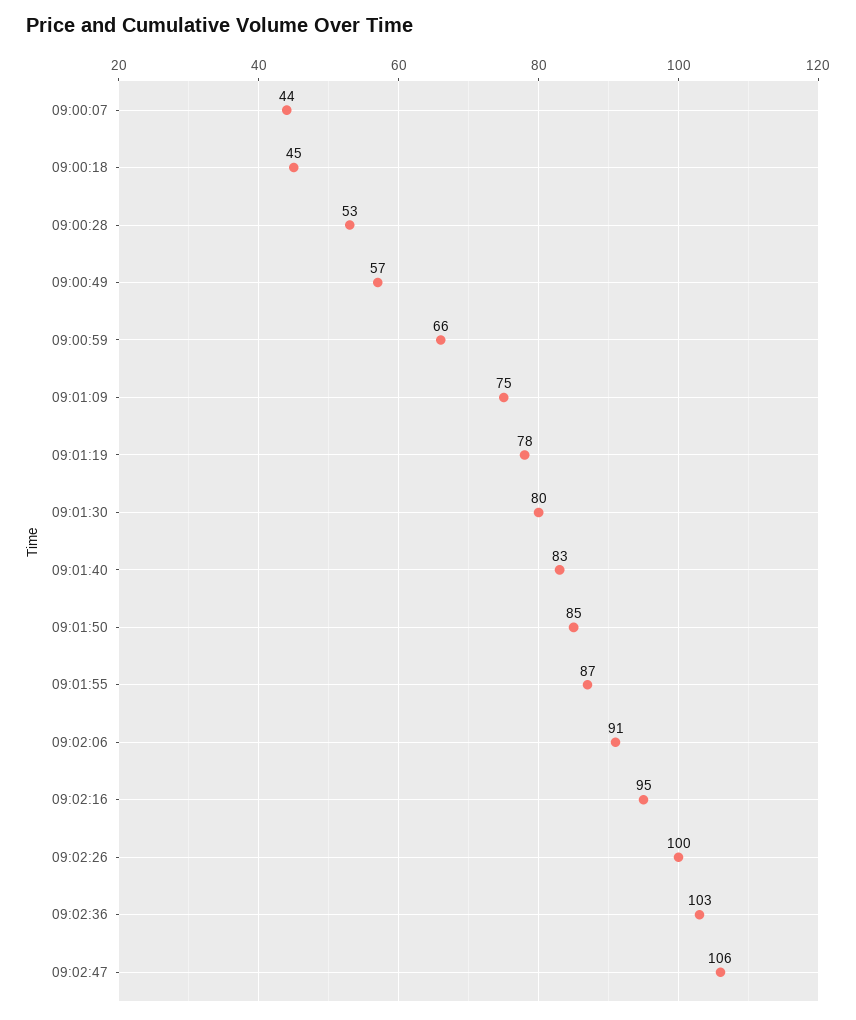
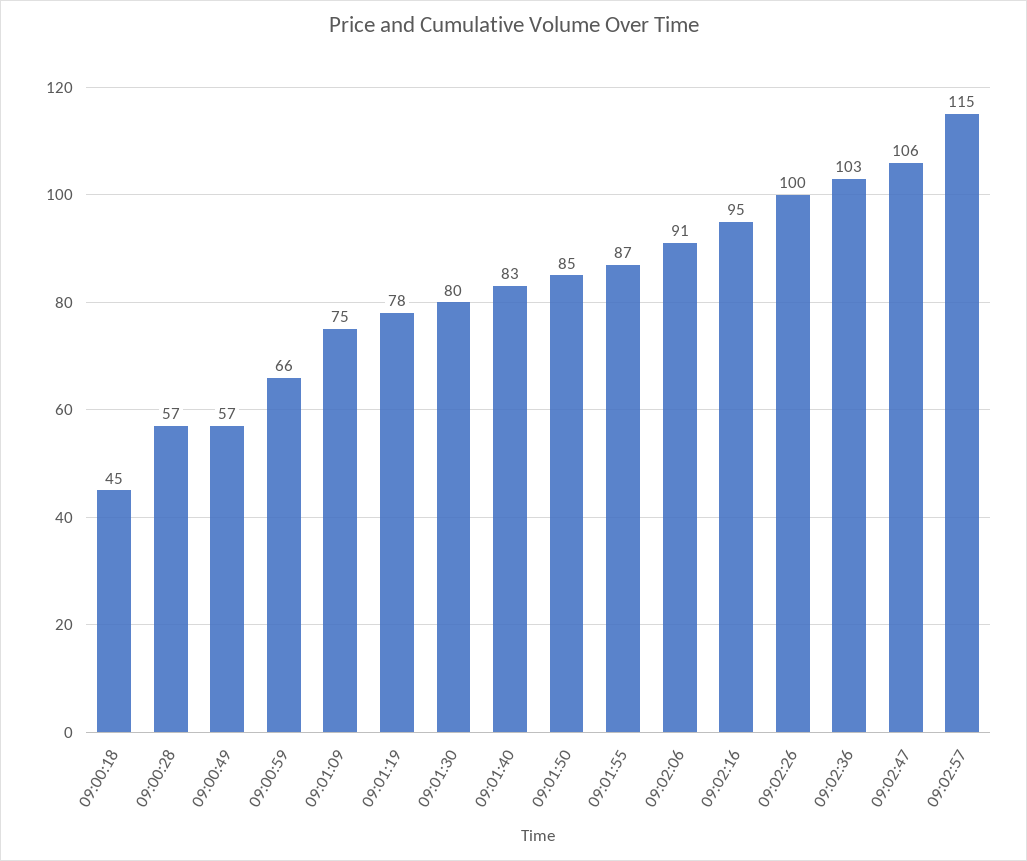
09:00:07: 44 -> none
09:00:28: 53 -> 57
09:02:57: none -> 115

